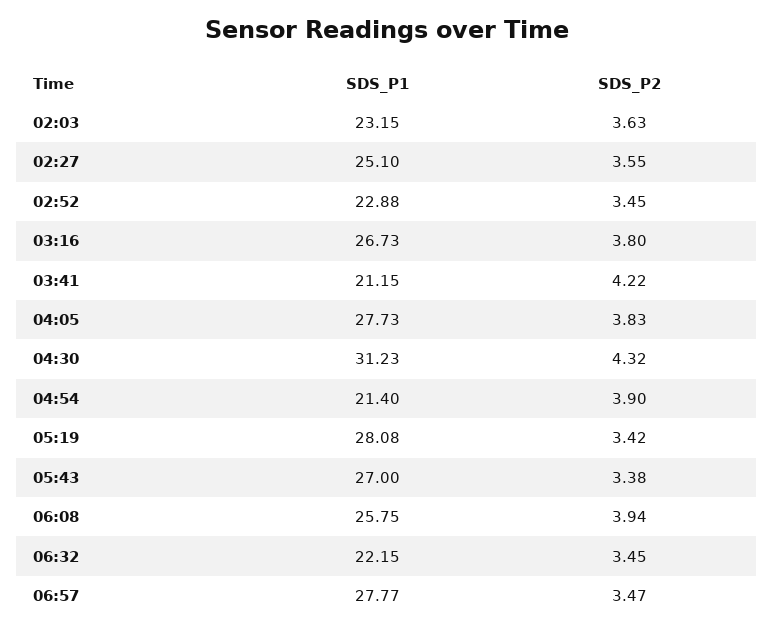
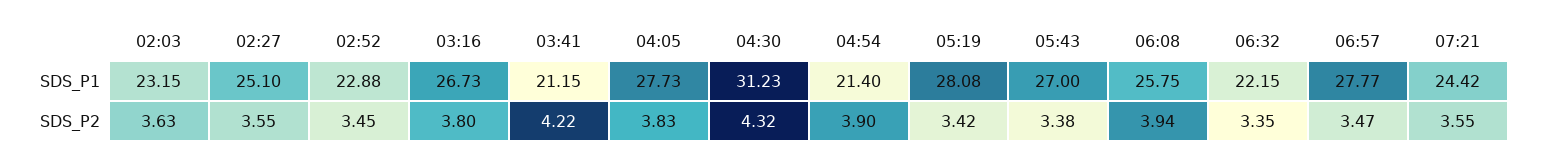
SDS_P2, 06:32: 3.45 -> 3.35
SDS_P1, 07:21: none -> 24.42
SDS_P2, 07:21: none -> 3.55

